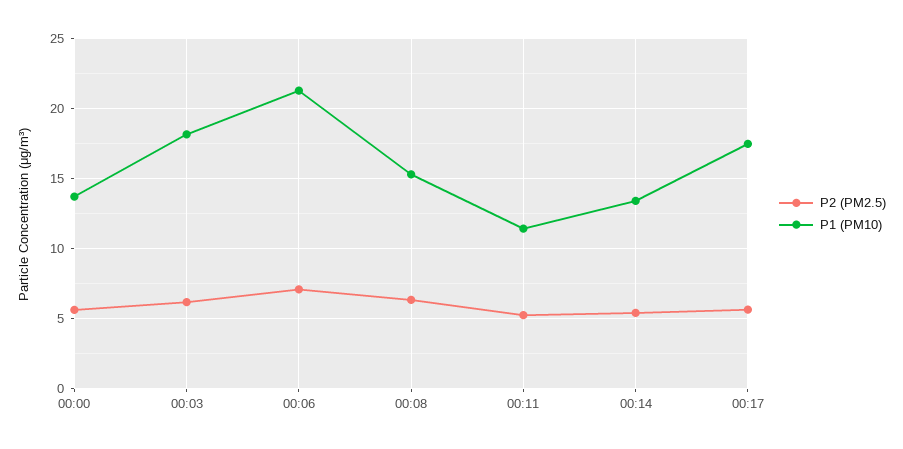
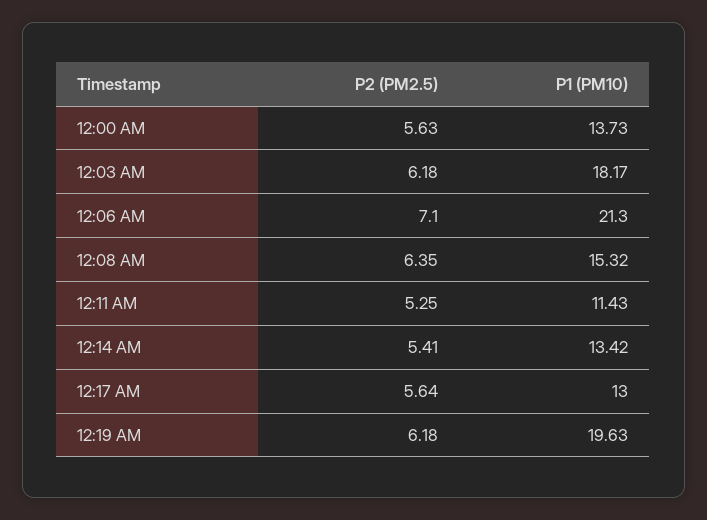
P1 (PM10), 00:17: 17.5 -> 13
P2 (PM2.5), 12:19 AM: none -> 6.18
P1 (PM10), 12:19 AM: none -> 19.63

